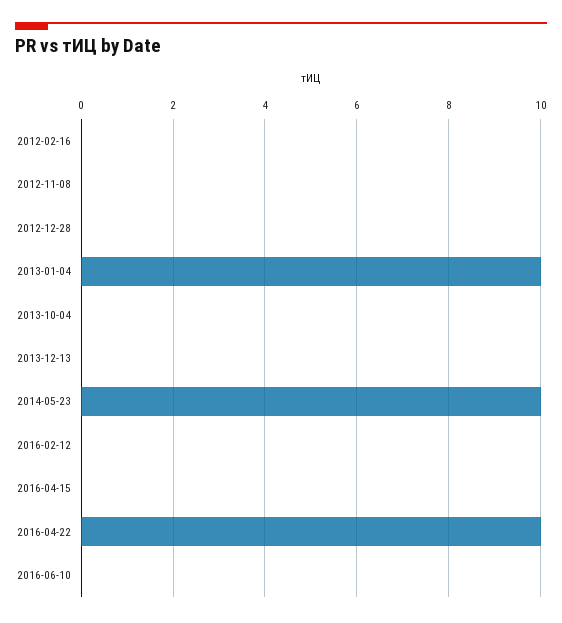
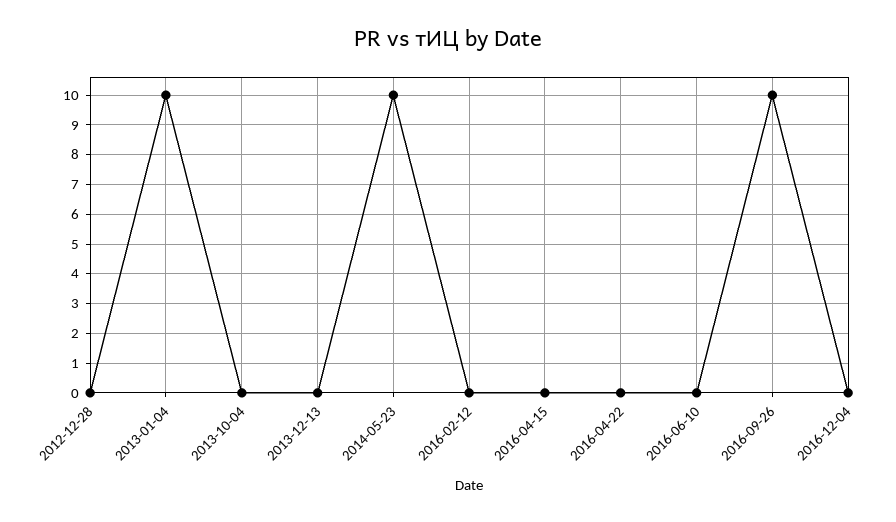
2012-02-16: 0 -> none
2012-11-08: 0 -> none
2016-04-22: 10 -> 0
2016-09-26: none -> 10
2016-12-04: none -> 0

